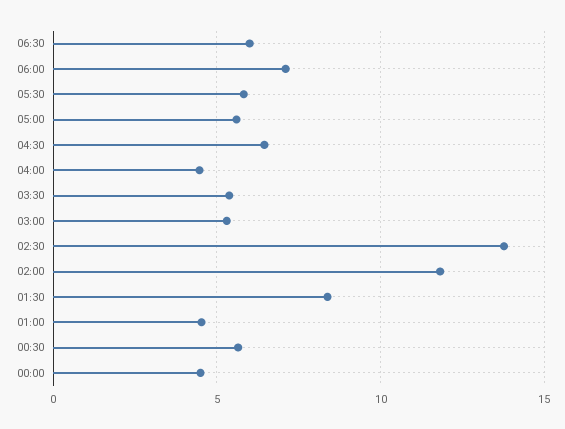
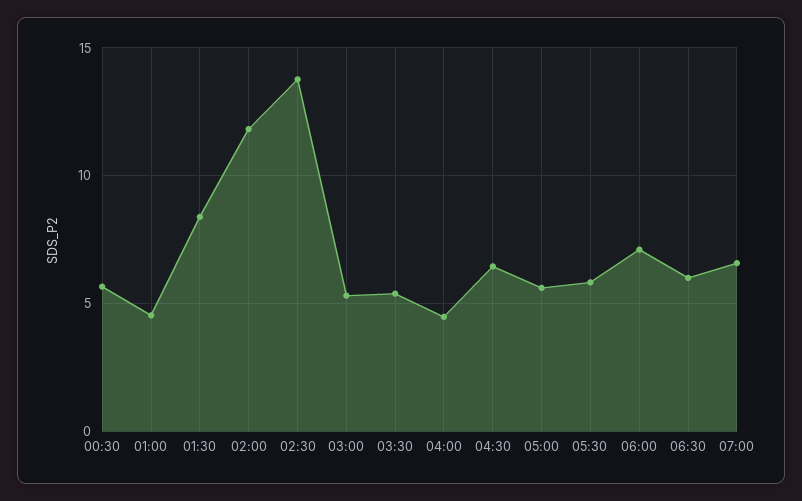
00:00: 4.5 -> none
07:00: none -> 6.5

